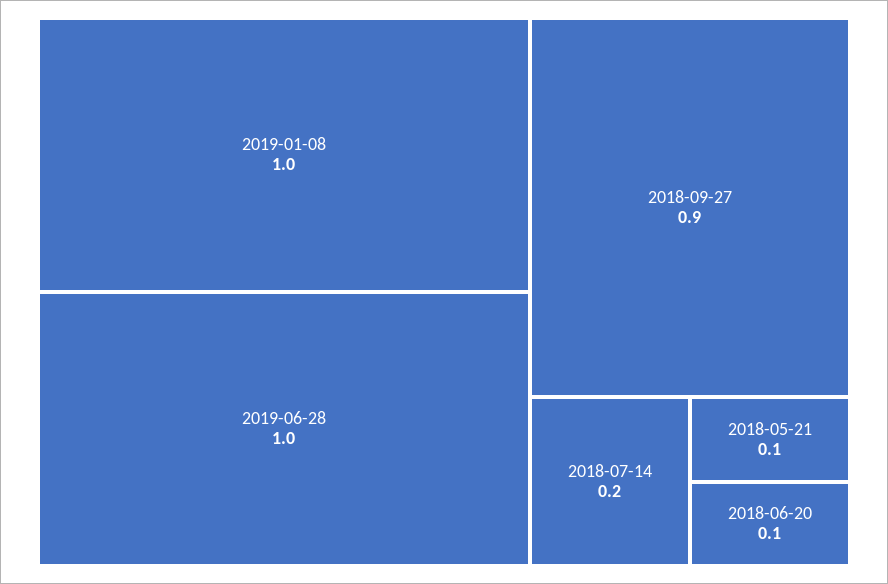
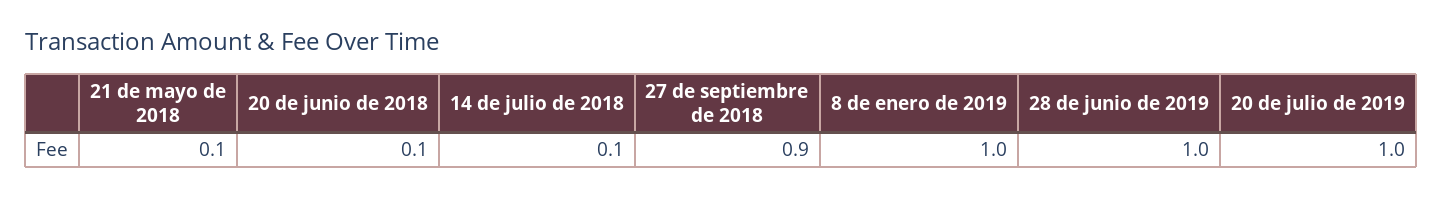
2018-07-14: 0.2 -> 0.1
20 de julio de 2019: none -> 1

